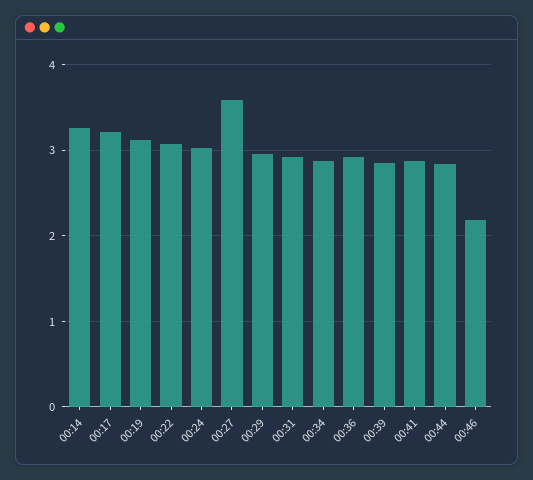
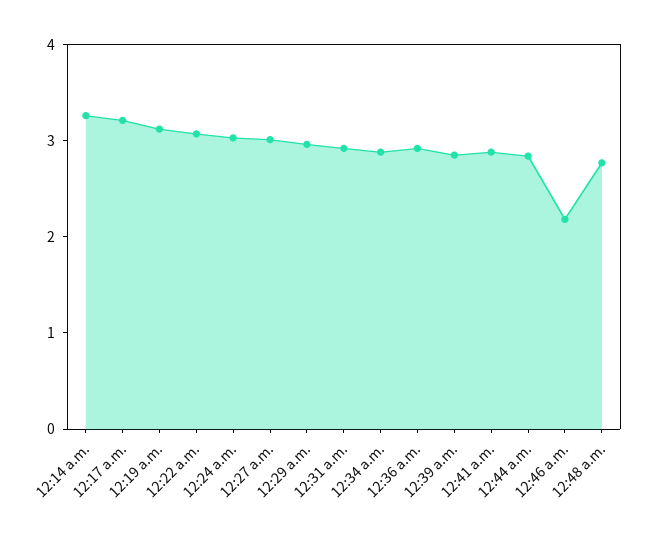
00:27: 3.6 -> 3
12:48 a.m.: none -> 2.8

